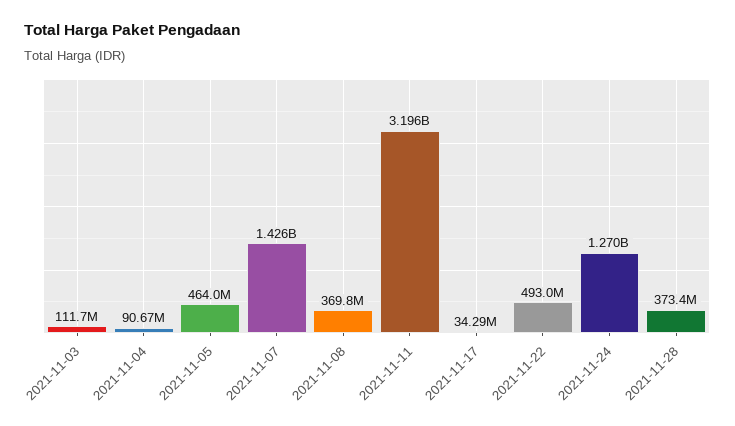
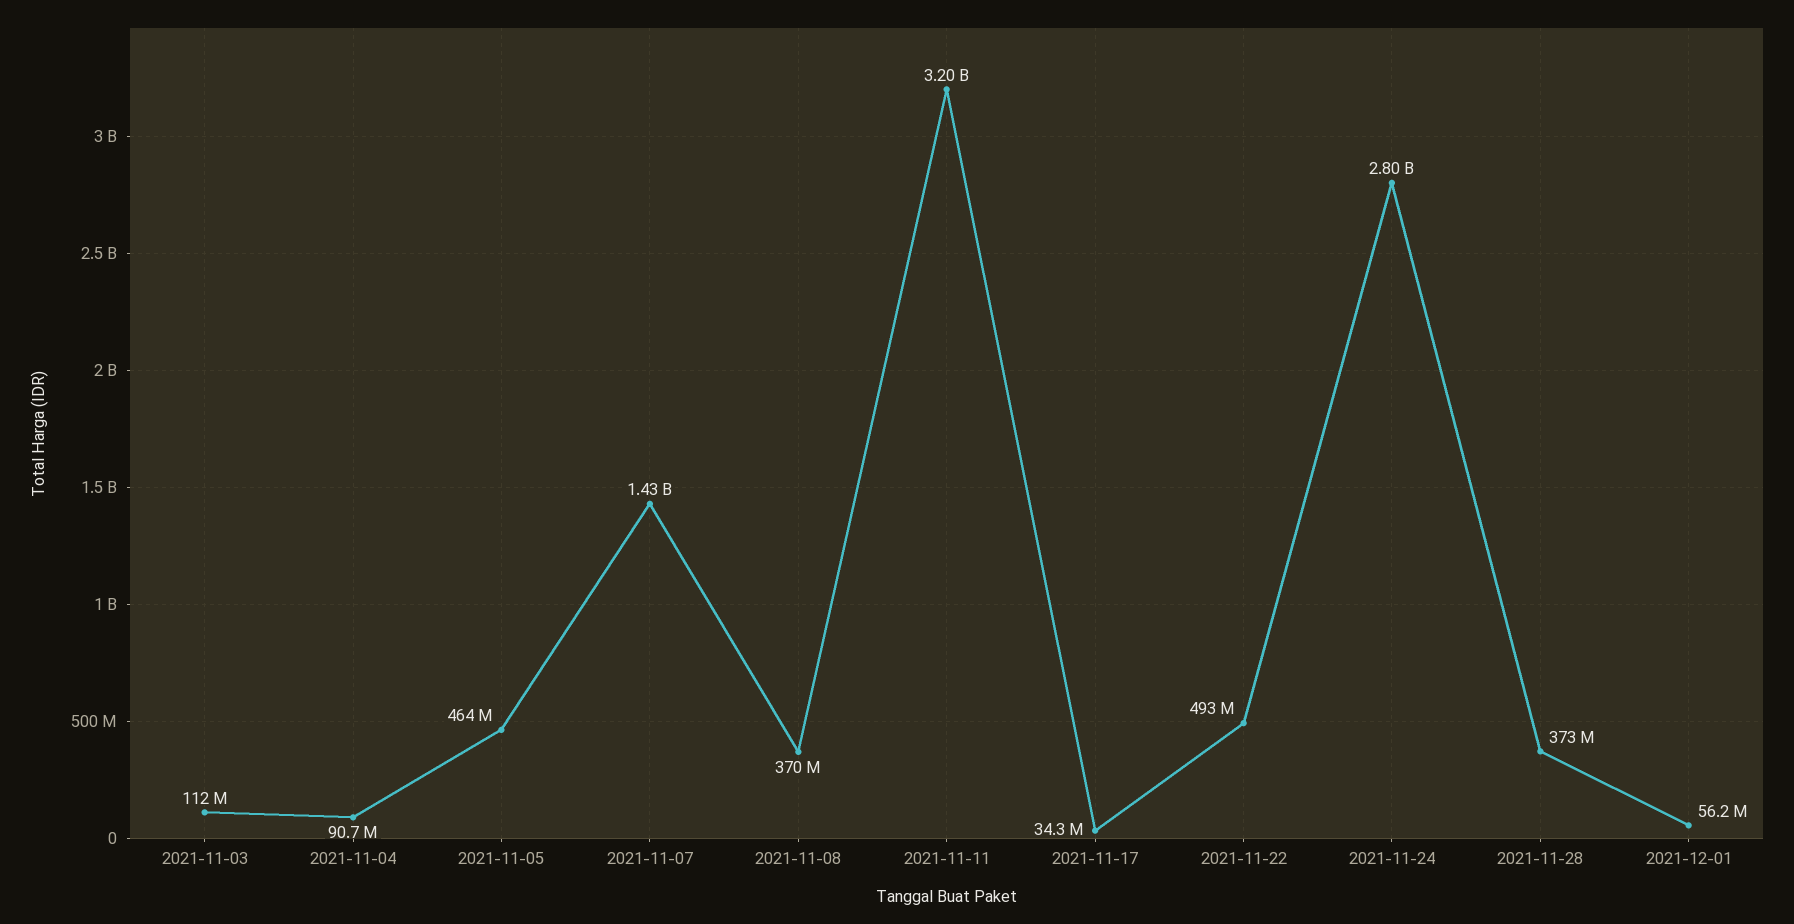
2021-11-24: 1270000000 -> 2800000000
2021-12-01: none -> 56200000

